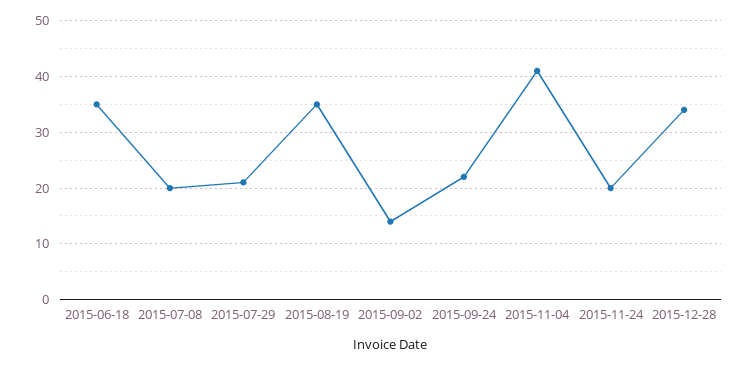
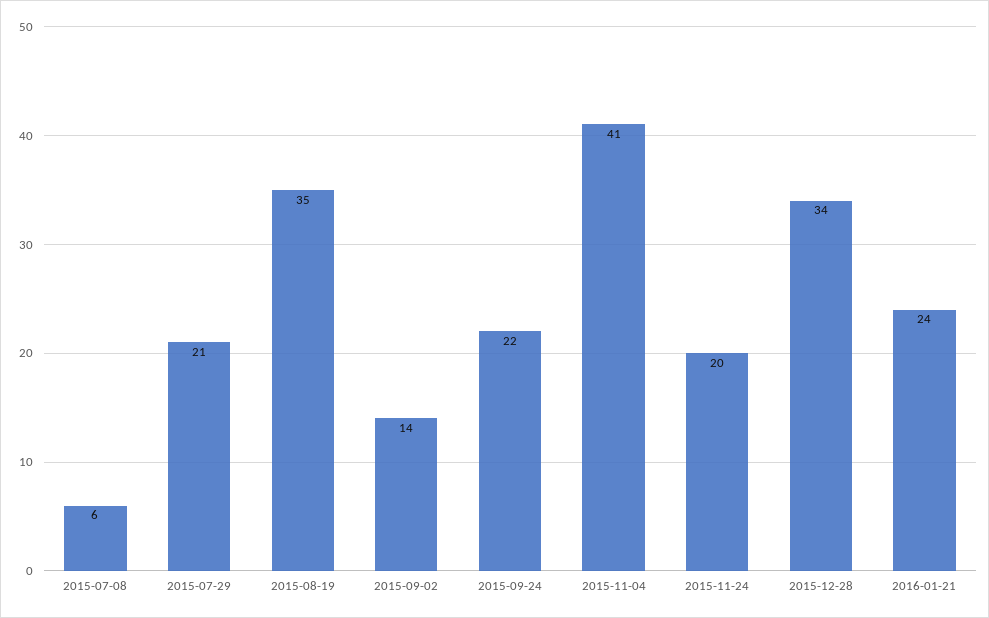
2015-06-18: 35 -> none
2015-07-08: 20 -> 6
2016-01-21: none -> 24

